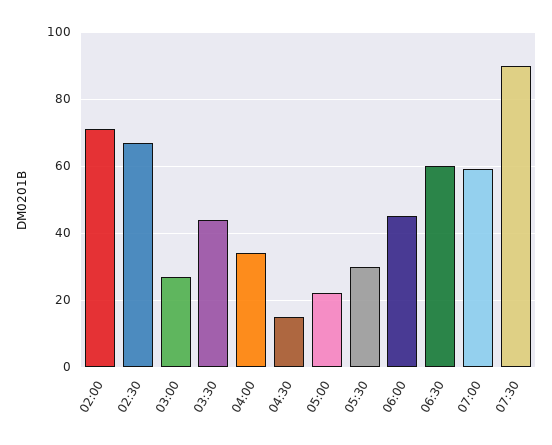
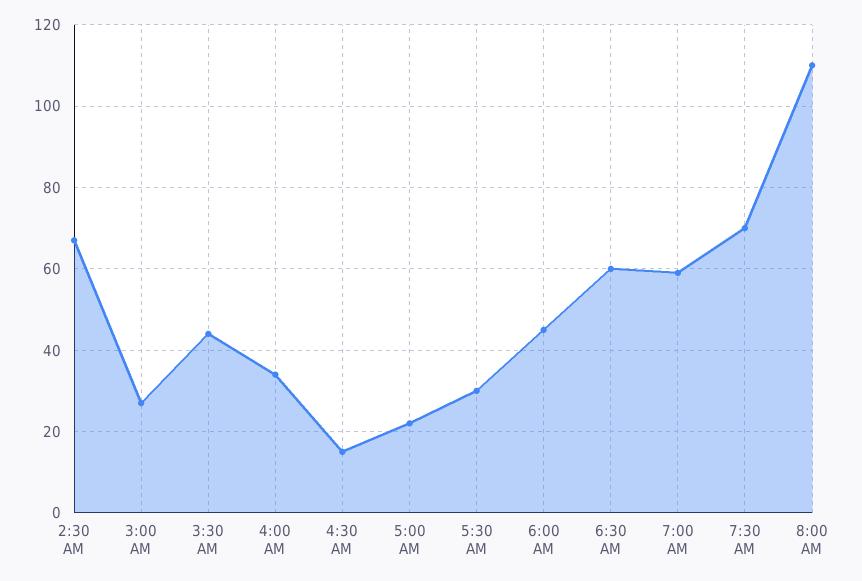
02:00: 70 -> none
07:30: 90 -> 70
8:00 AM: none -> 110

